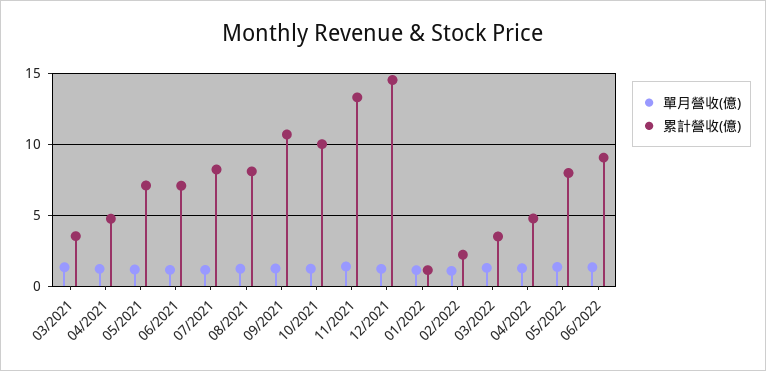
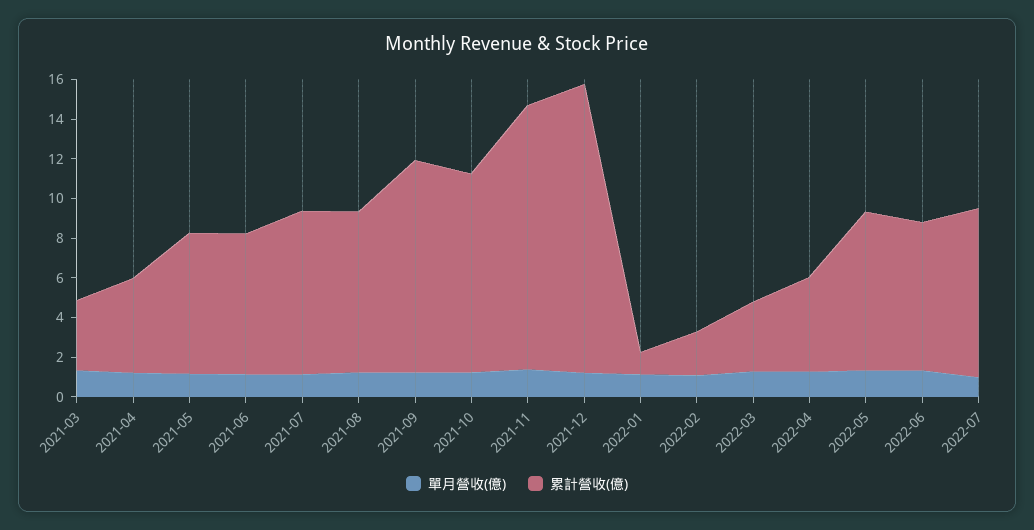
累計營收(億), 06/2022: 9 -> 7.5
單月營收(億), 2022-07: none -> 1
累計營收(億), 2022-07: none -> 8.5

